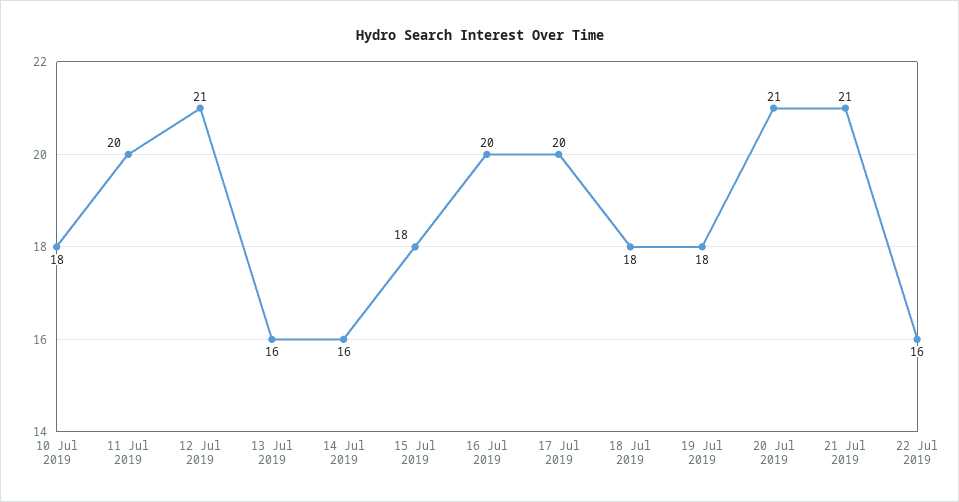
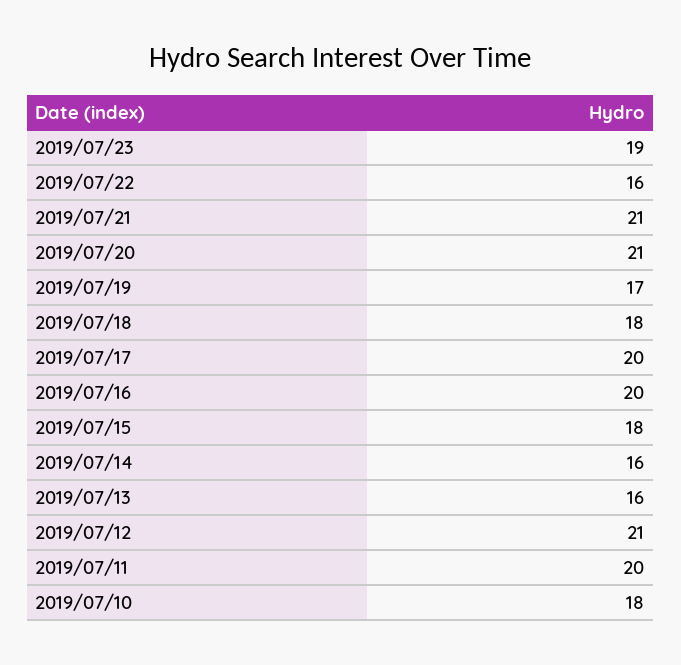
19 Jul 2019: 18 -> 17
2019/07/23: none -> 19

